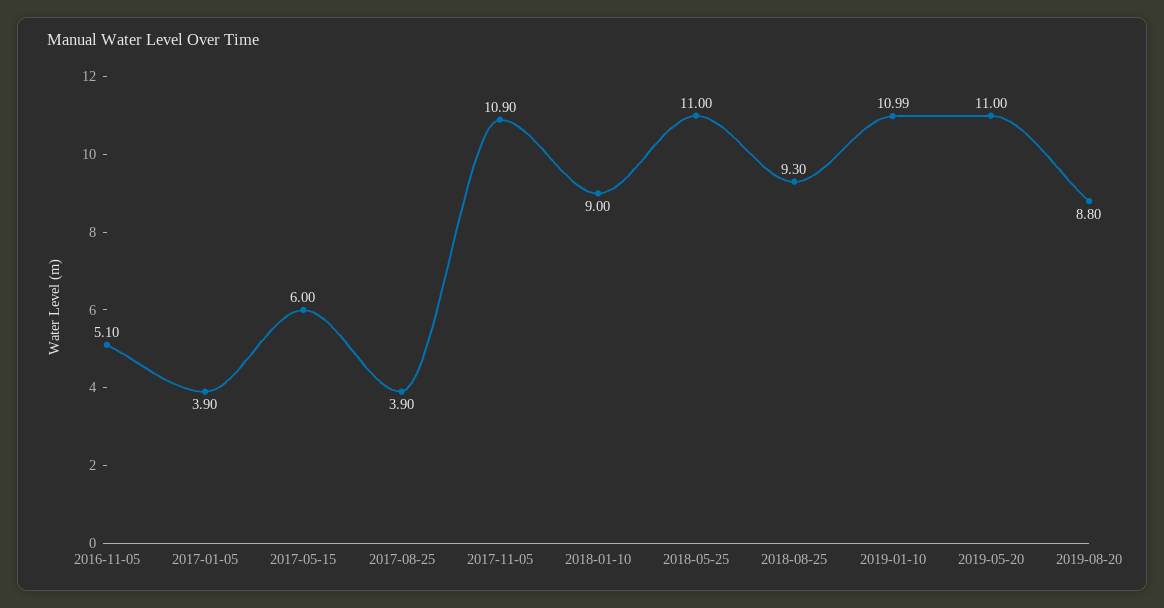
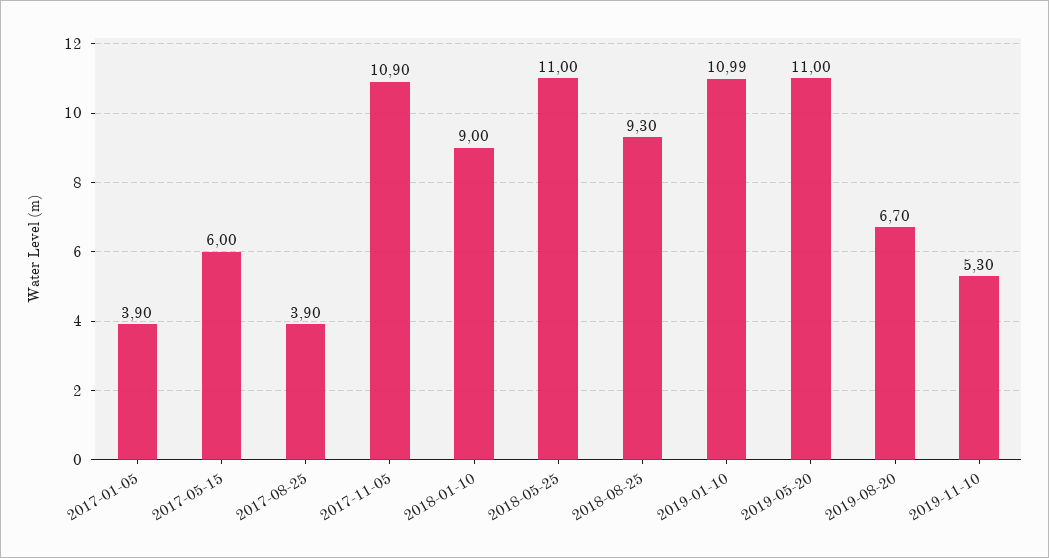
2016-11-05: 5.1 -> none
2019-08-20: 8.8 -> 6.7
2019-11-10: none -> 5.3

